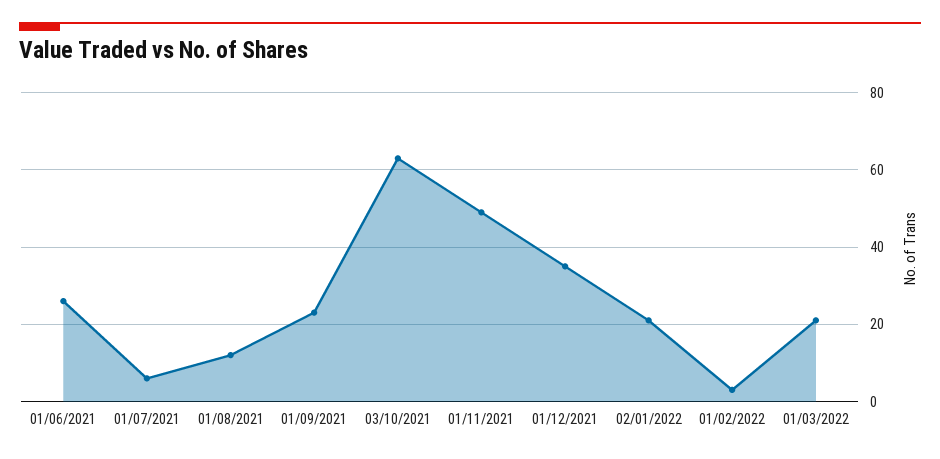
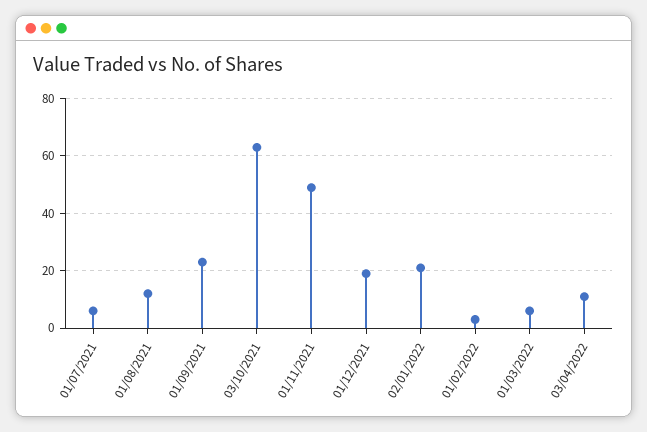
01/06/2021: 25 -> none
01/12/2021: 35 -> 20
01/03/2022: 20 -> 5
03/04/2022: none -> 10

